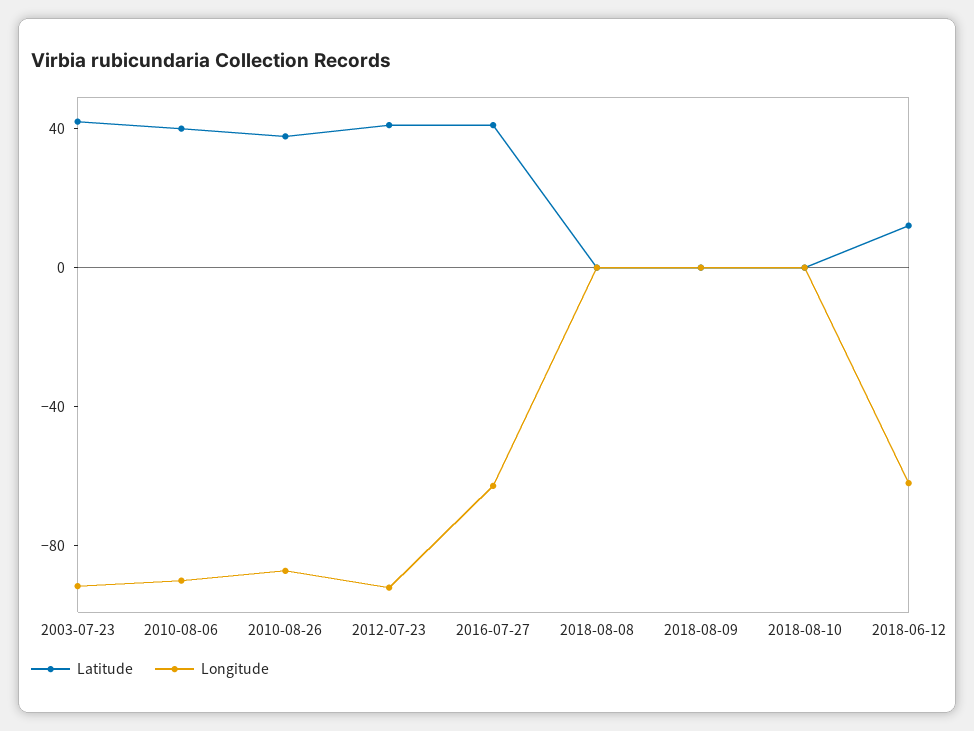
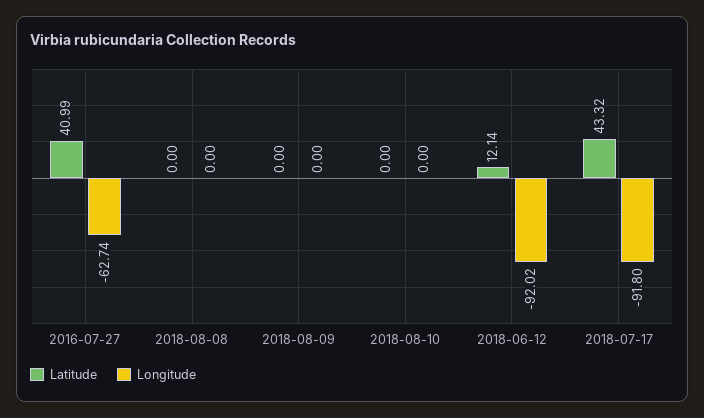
Latitude, 2003-07-23: 40 -> none
Longitude, 2003-07-23: -90 -> none
Latitude, 2010-08-06: 40 -> none
Longitude, 2010-08-06: -90 -> none
Latitude, 2010-08-26: 40 -> none
Longitude, 2010-08-26: -90 -> none
Latitude, 2012-07-23: 40 -> none
Longitude, 2012-07-23: -90 -> none
Longitude, 2018-06-12: -60 -> -92.02
Latitude, 2018-07-17: none -> 43.32
Longitude, 2018-07-17: none -> -91.8

